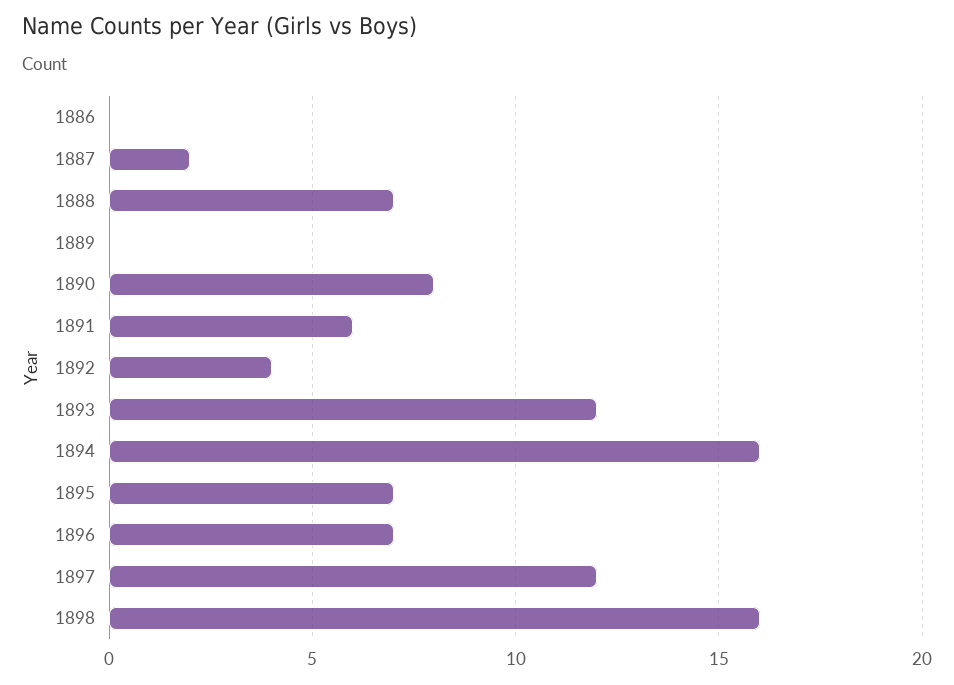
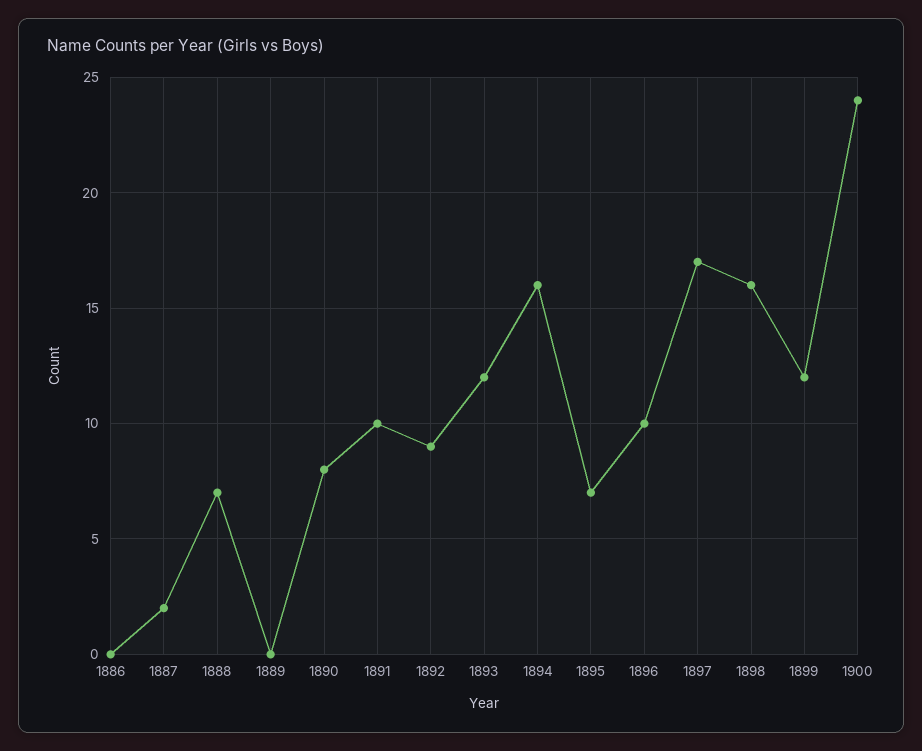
1891: 6 -> 10
1892: 4 -> 9
1896: 7 -> 10
1897: 12 -> 17
1899: none -> 12
1900: none -> 24

